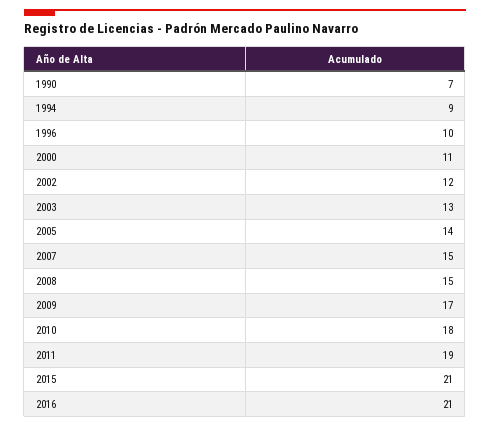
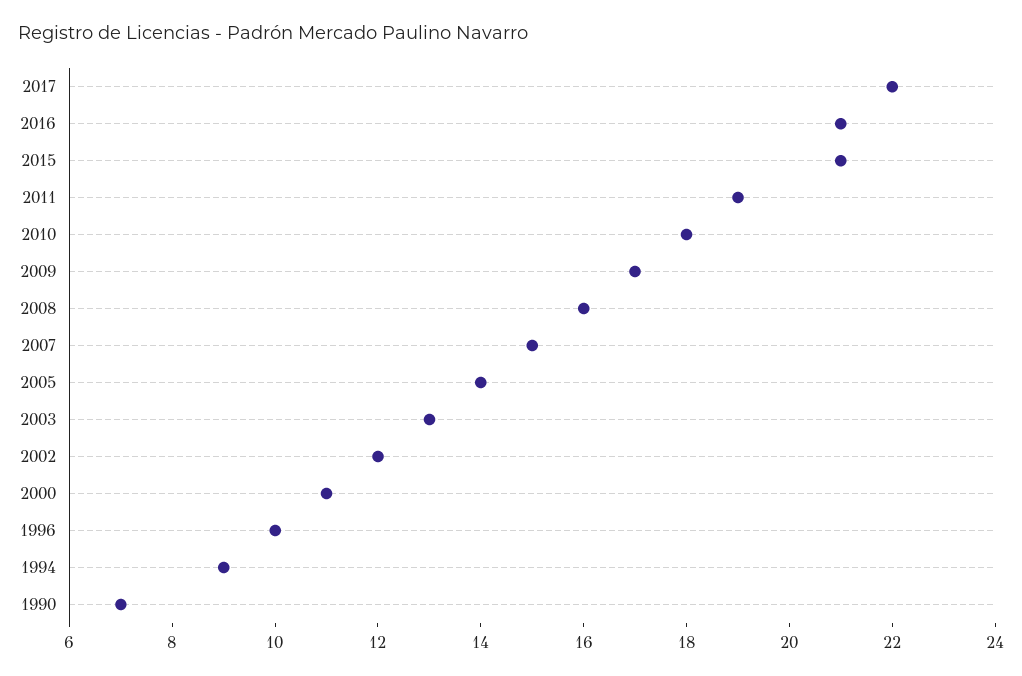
2008: 15 -> 16
2017: none -> 22

